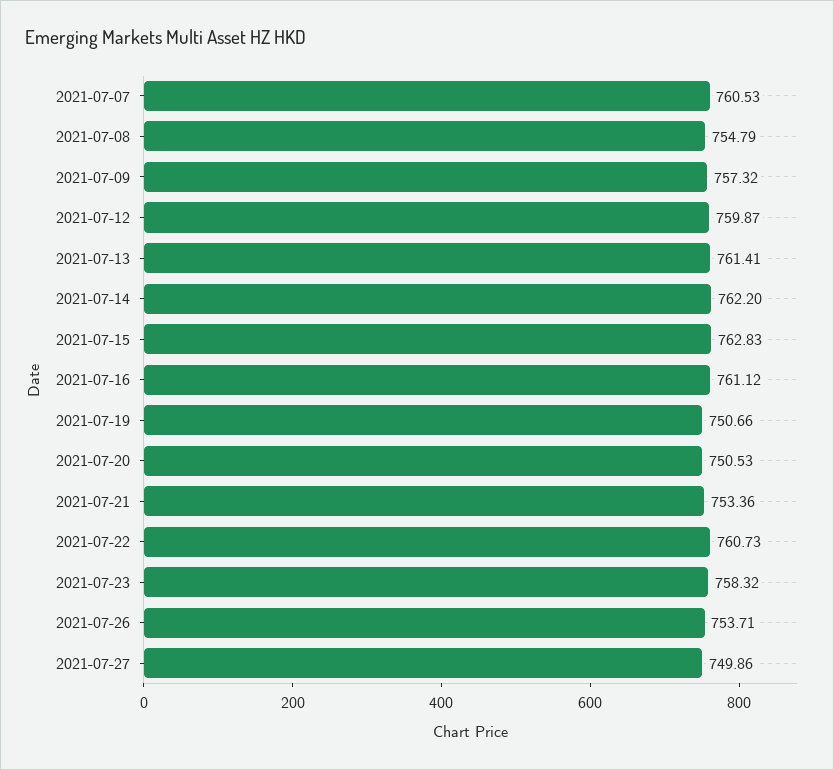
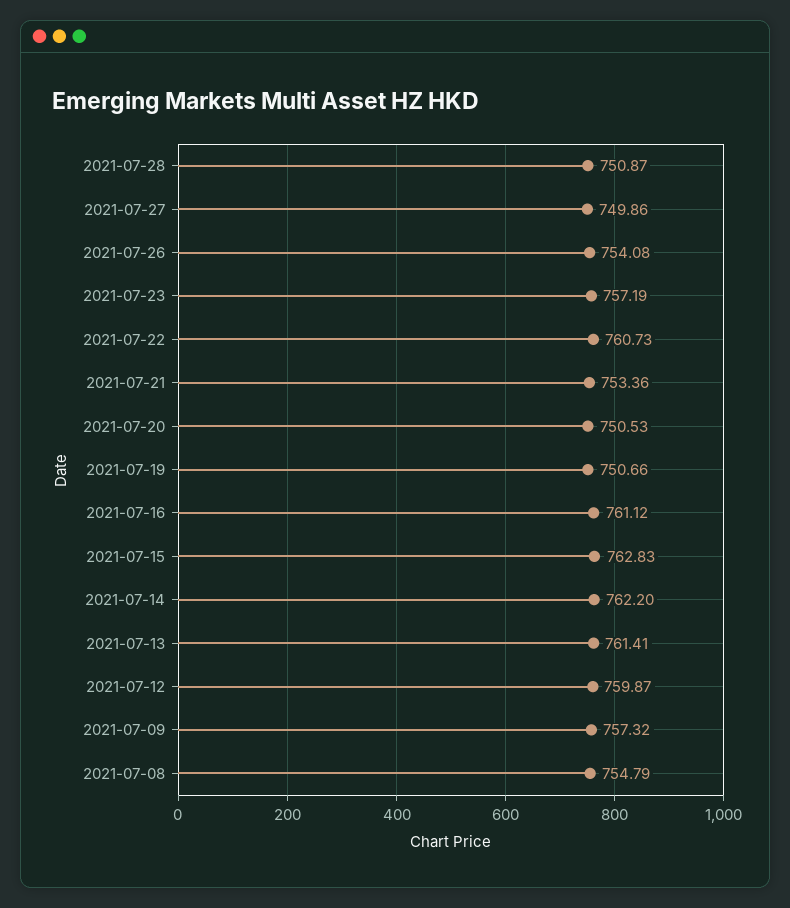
2021-07-07: 760.53 -> none
2021-07-23: 758.32 -> 757.19
2021-07-26: 753.71 -> 754.08
2021-07-28: none -> 750.87

